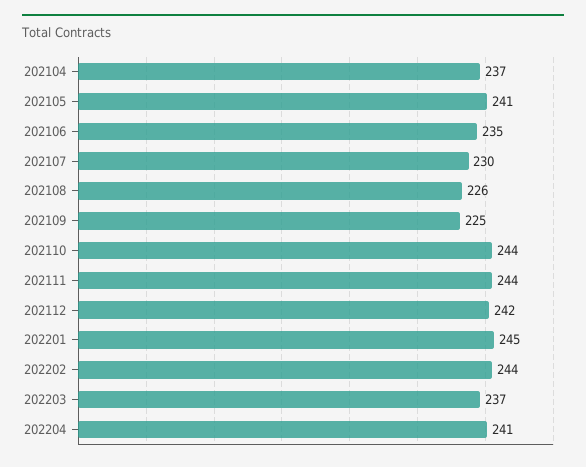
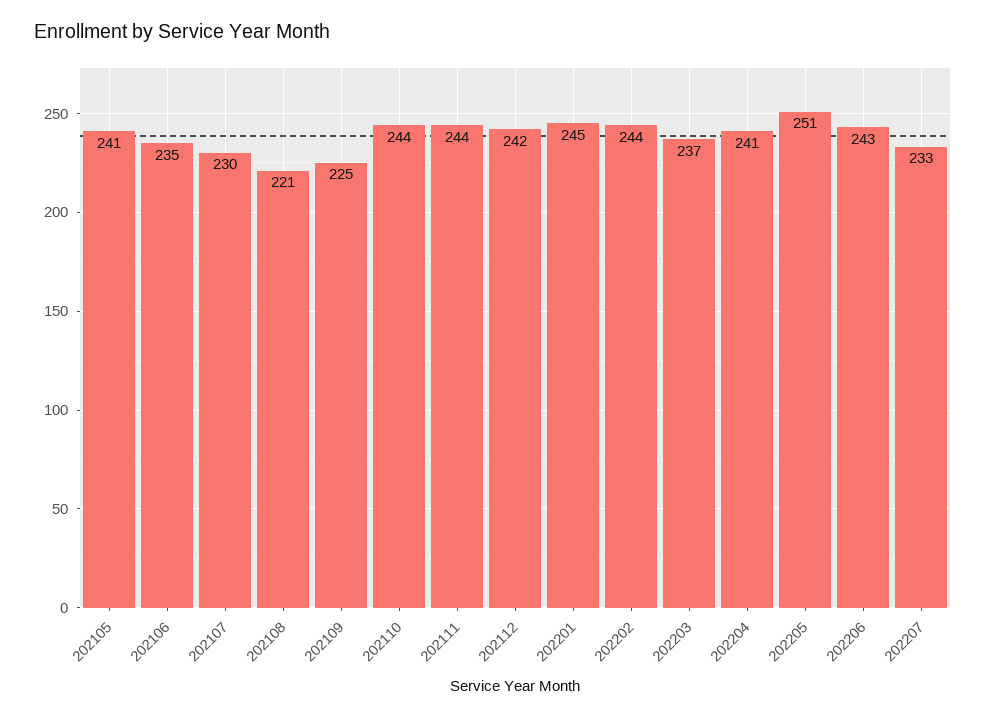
202104: 237 -> none
202108: 226 -> 221
202205: none -> 251
202206: none -> 243
202207: none -> 233

